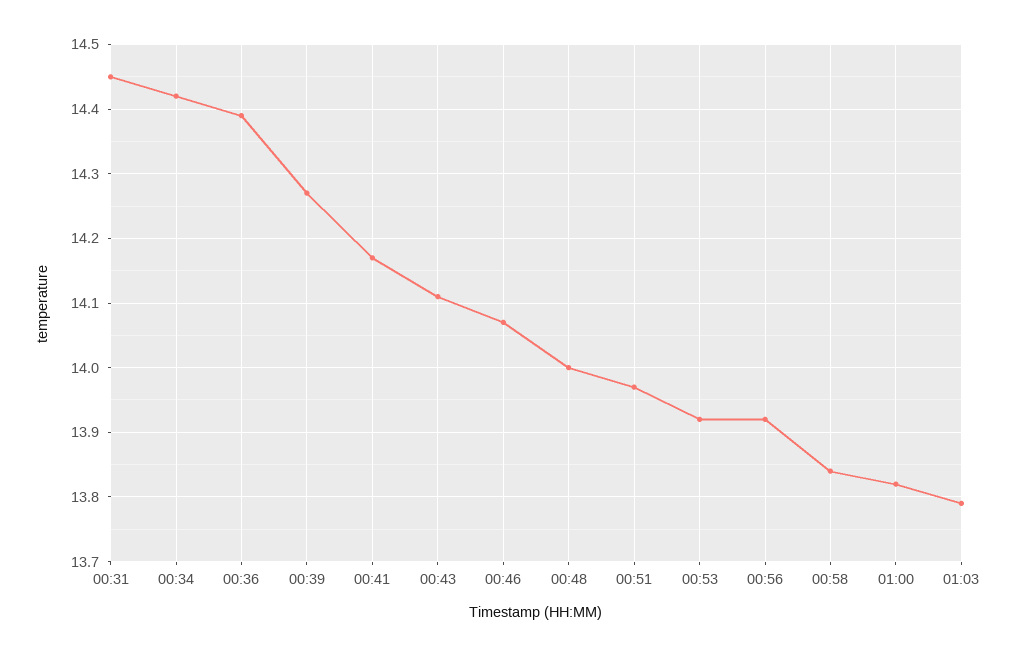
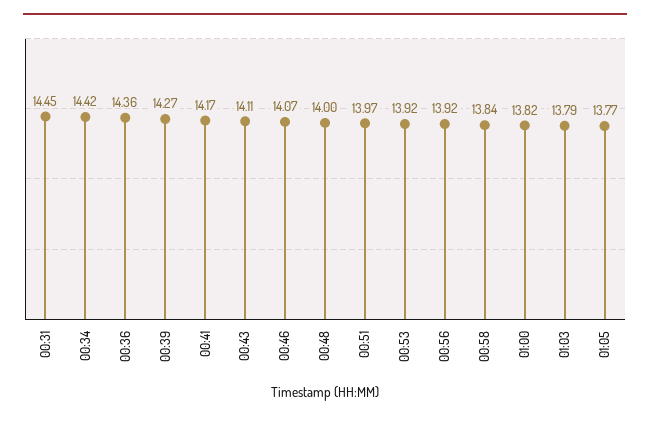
00:36: 14.39 -> 14.36
01:05: none -> 13.77

